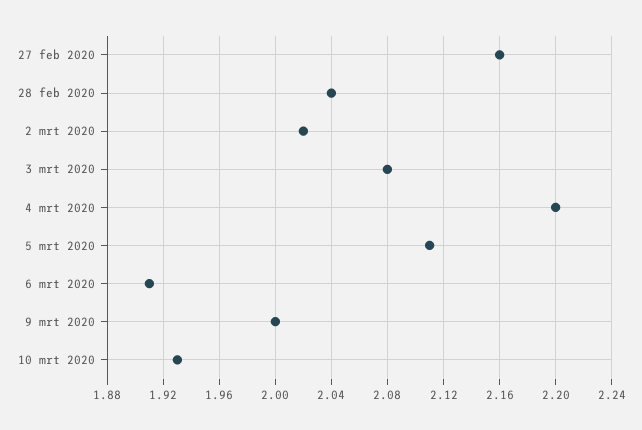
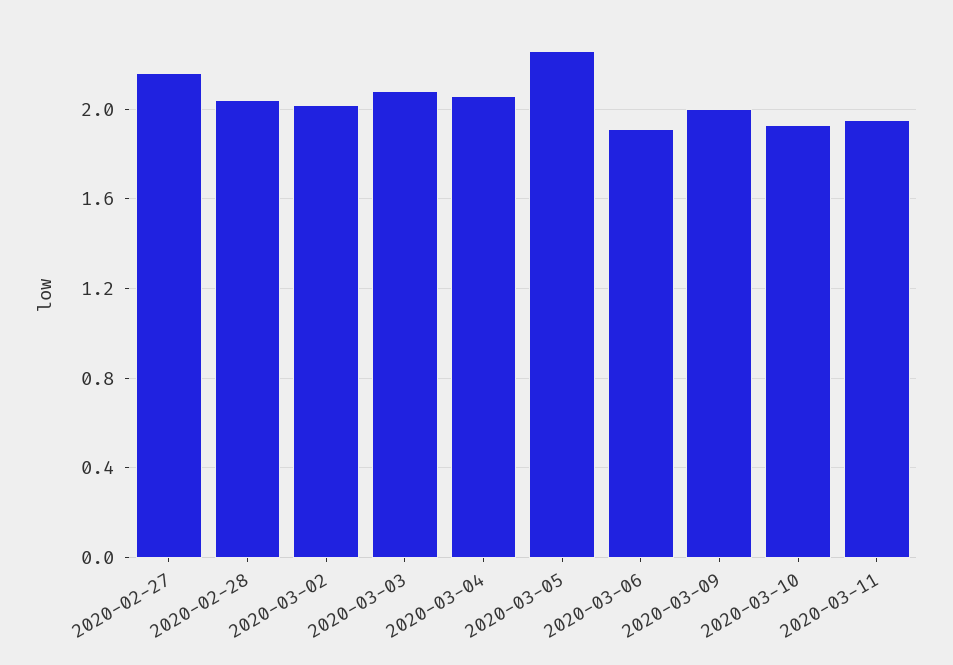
4 mrt 2020: 2.2 -> 2.05
5 mrt 2020: 2.11 -> 2.25
2020-03-11: none -> 1.95

